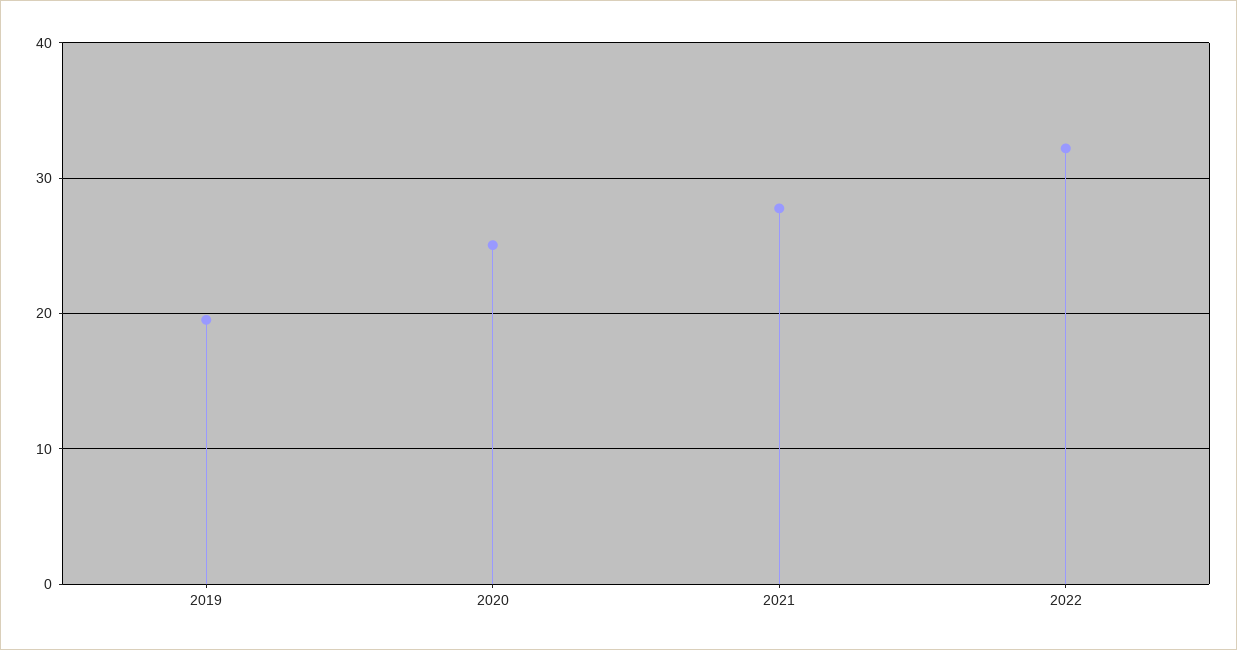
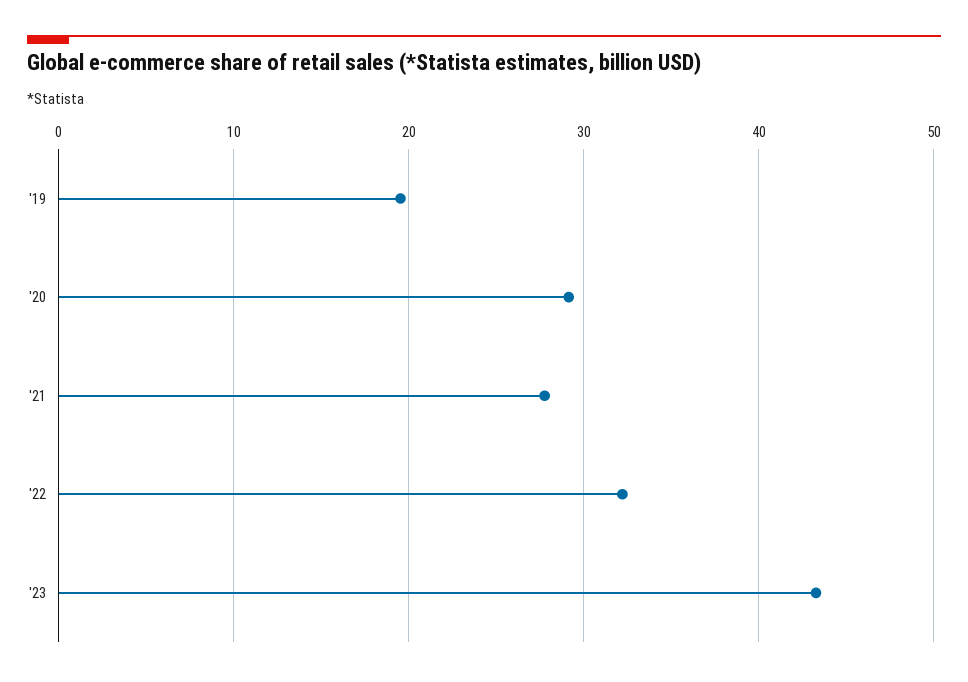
2020: 25 -> 29
'23: none -> 43

